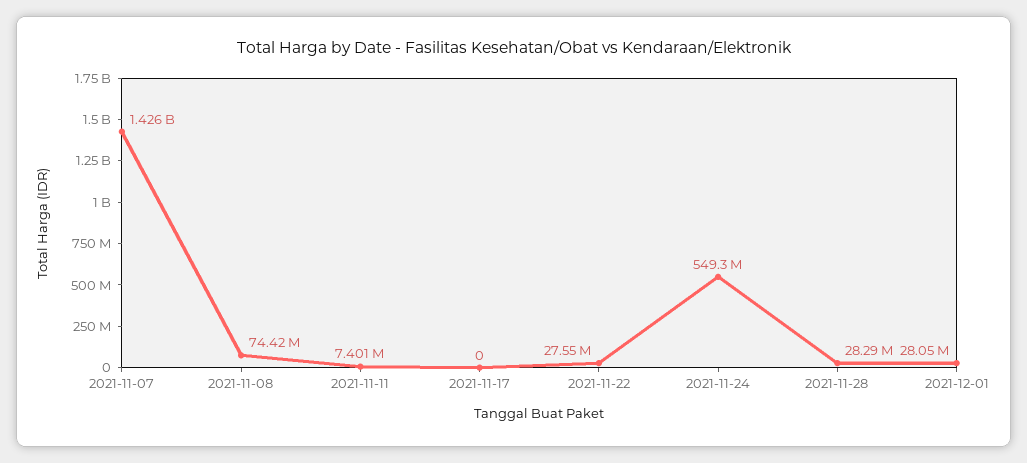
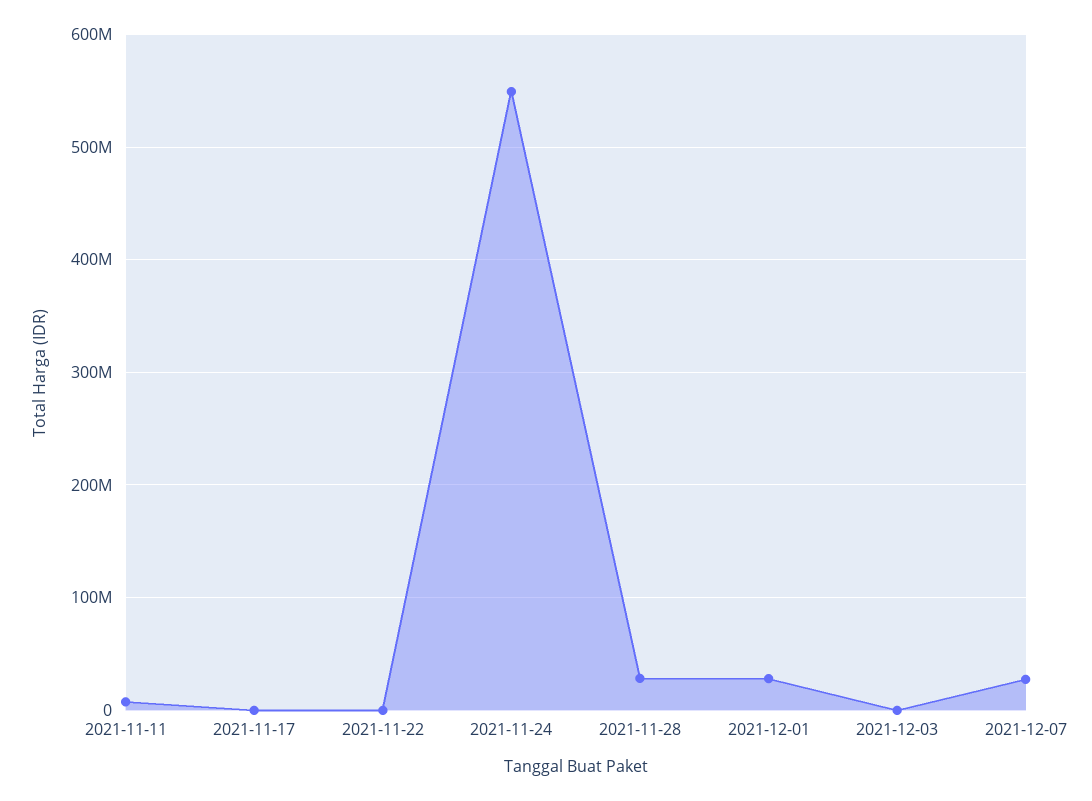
2021-11-07: 1426000000 -> none
2021-11-08: 74420000 -> none
2021-11-22: 27550000 -> 0
2021-12-03: none -> 0
2021-12-07: none -> 30000000

